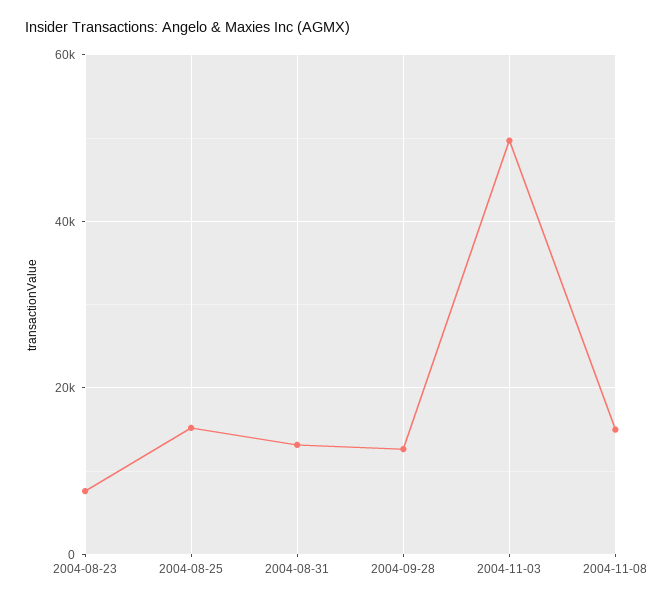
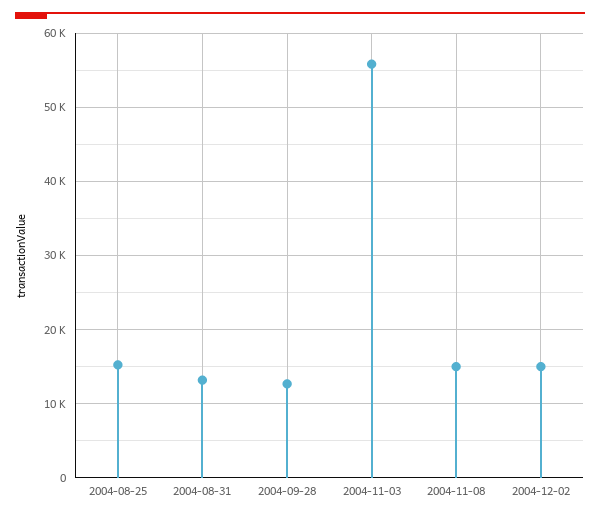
2004-08-23: 8000 -> none
2004-11-03: 50000 -> 56000
2004-12-02: none -> 15000

